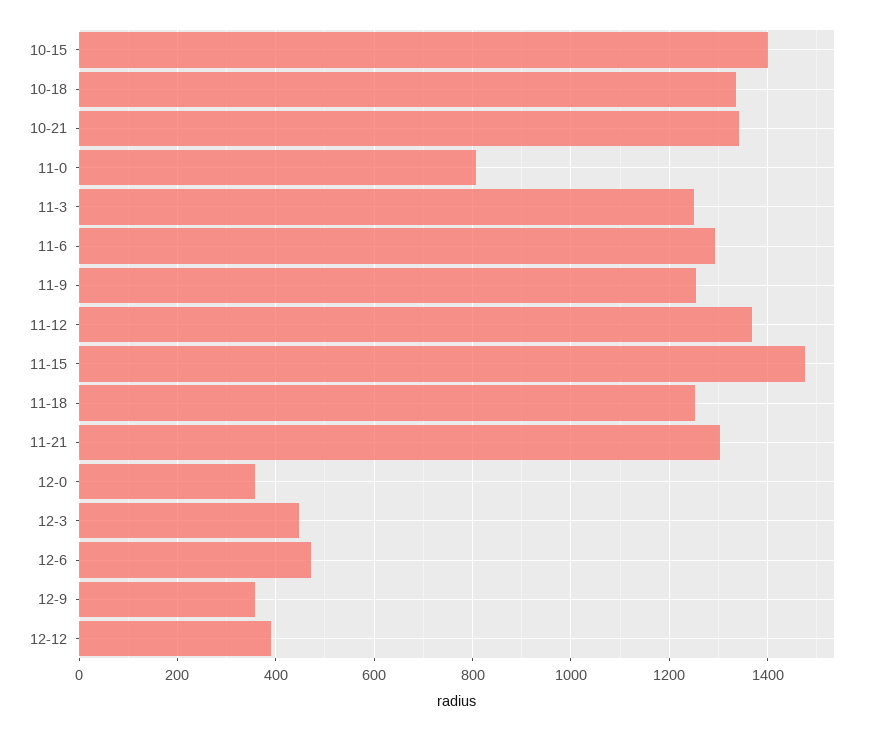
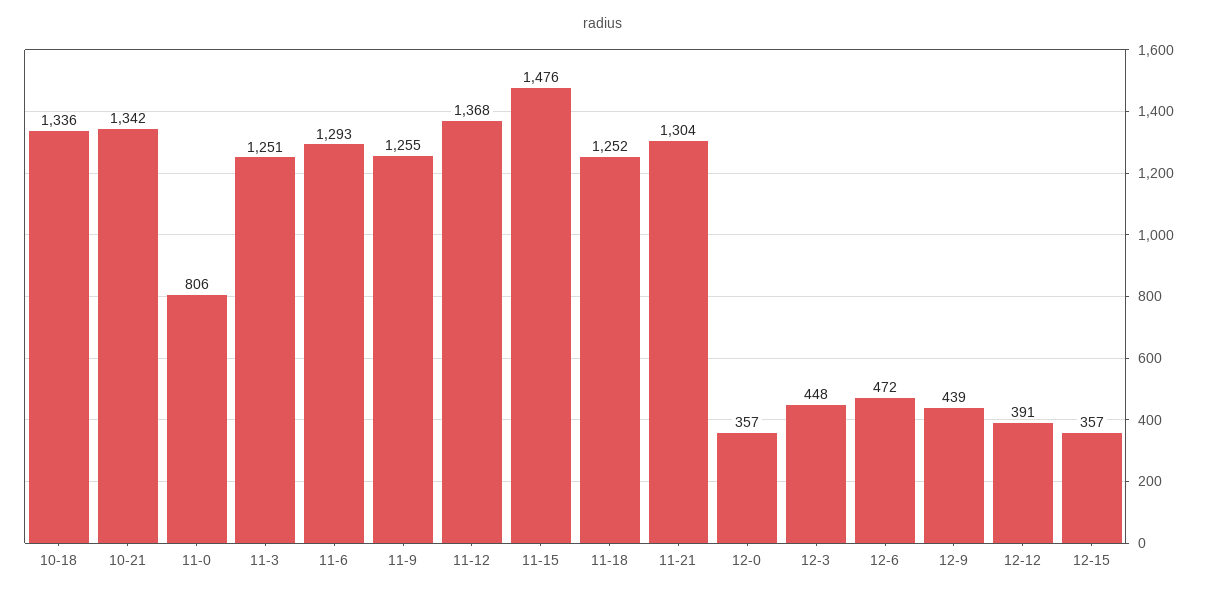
10-15: 1400 -> none
12-9: 360 -> 439
12-15: none -> 357

